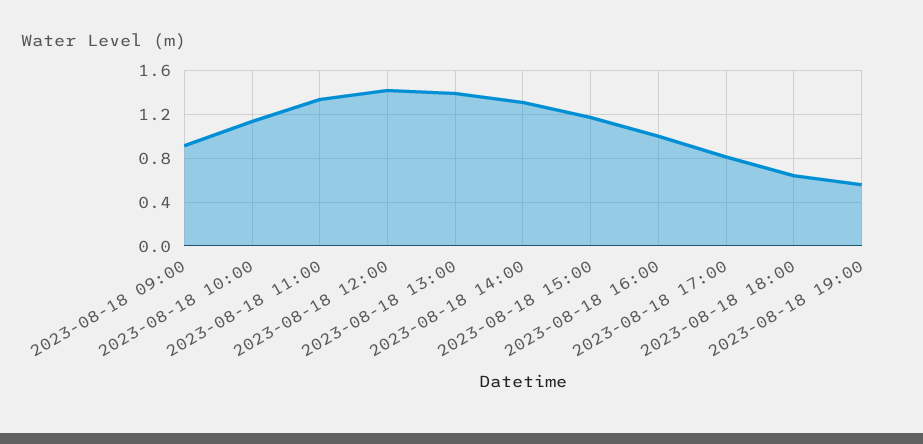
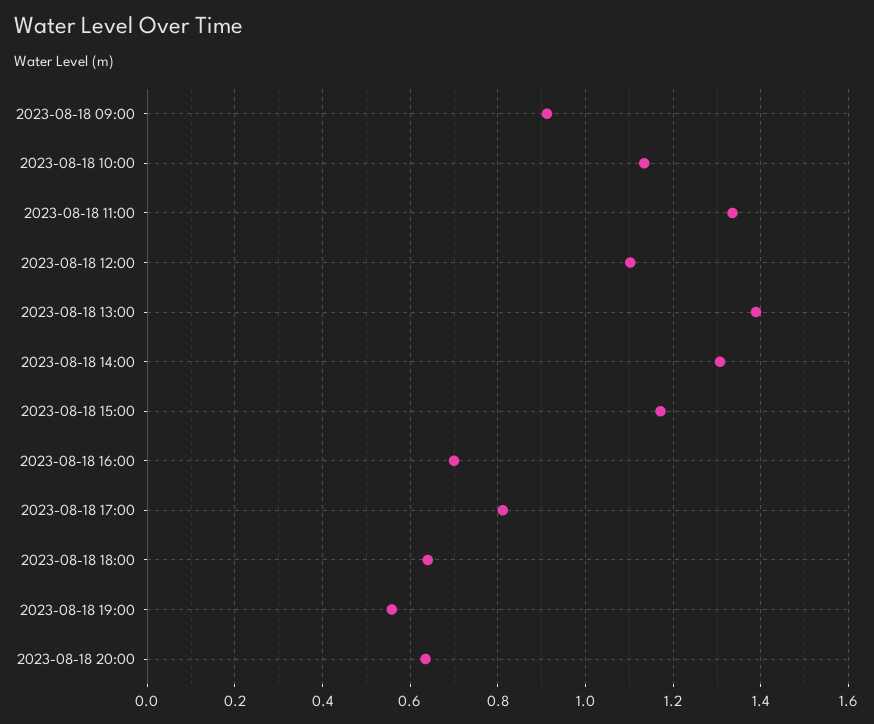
2023-08-18 12:00: 1.4 -> 1.1
2023-08-18 16:00: 1 -> 0.7
2023-08-18 20:00: none -> 0.64

